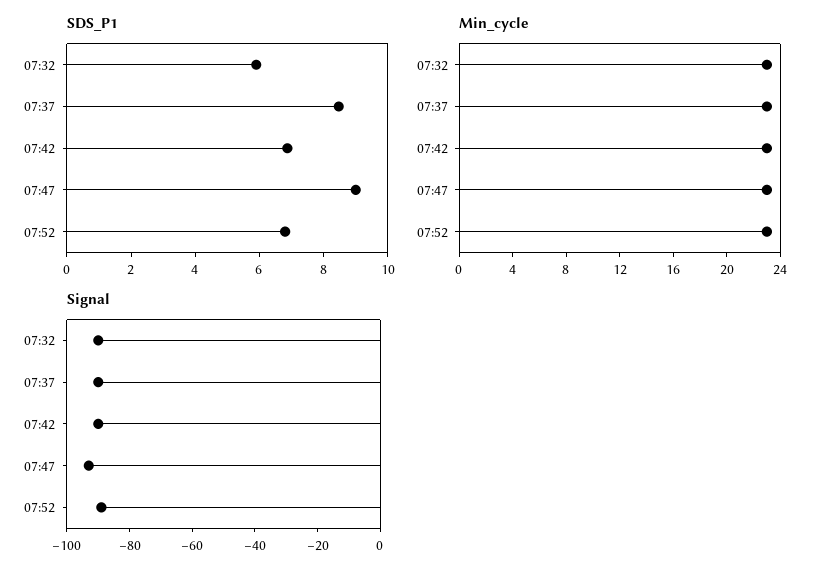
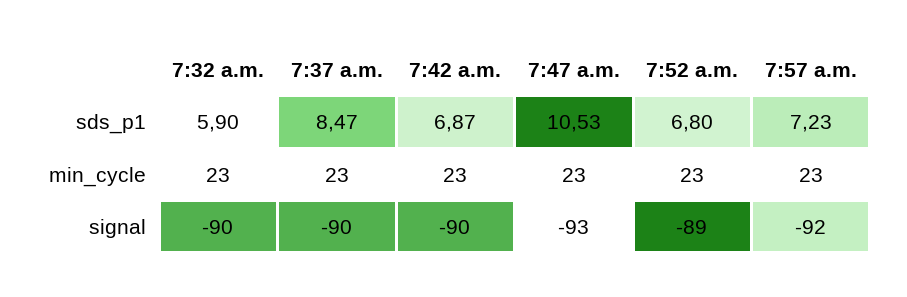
SDS_P1, 07:47: 9 -> 10.53
SDS_P1, 7:57 a.m.: none -> 7.23
Min_cycle, 7:57 a.m.: none -> 23
Signal, 7:57 a.m.: none -> -92

